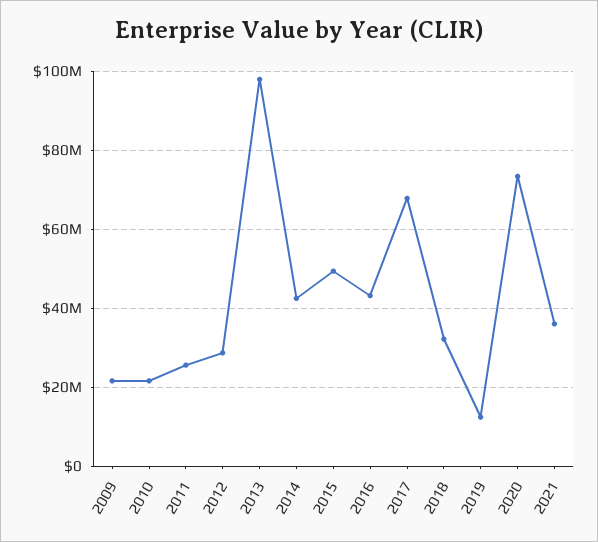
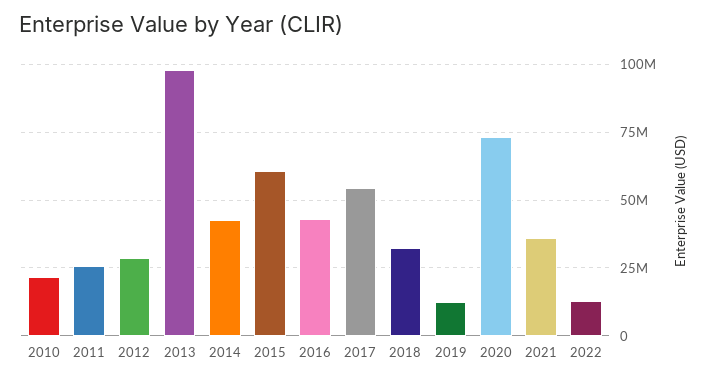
2009: 22000000 -> none
2015: 50000000 -> 60000000
2017: 68000000 -> 55000000
2022: none -> 12500000

